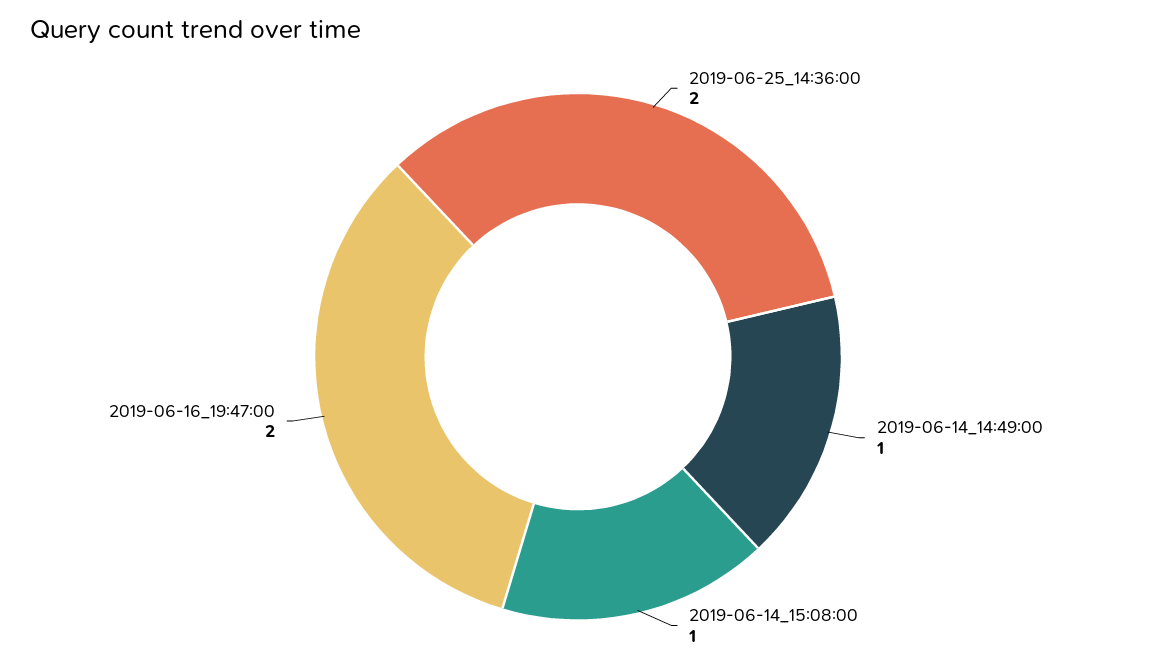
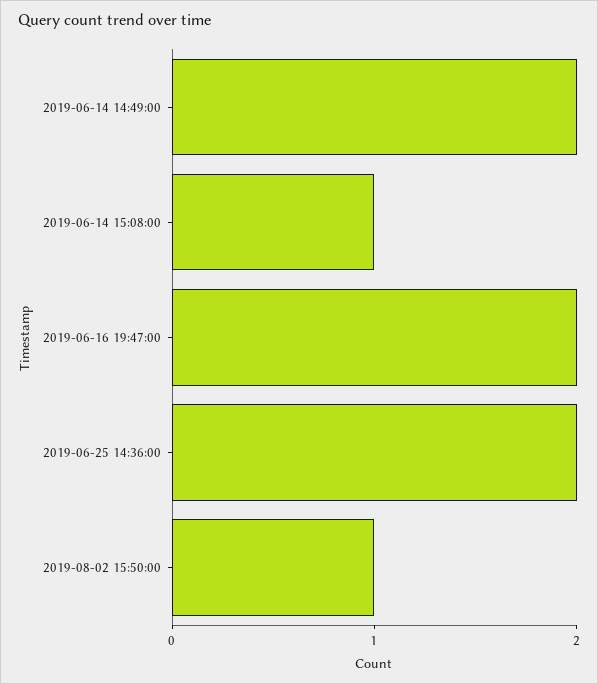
2019-06-14_14:49:00: 1 -> 2
2019-08-02 15:50:00: none -> 1

